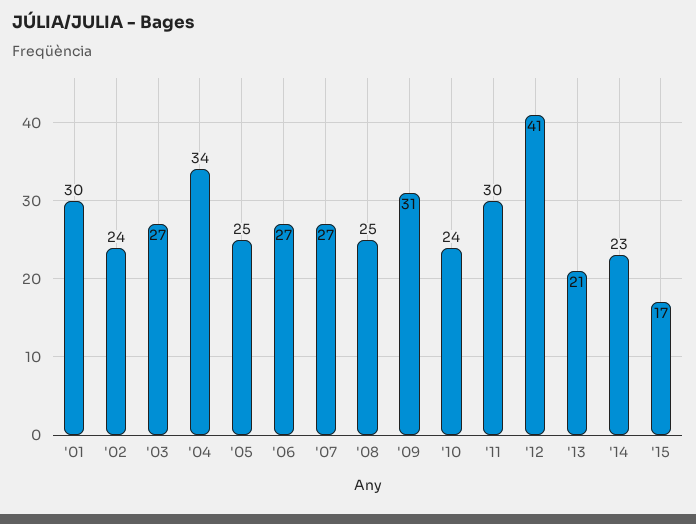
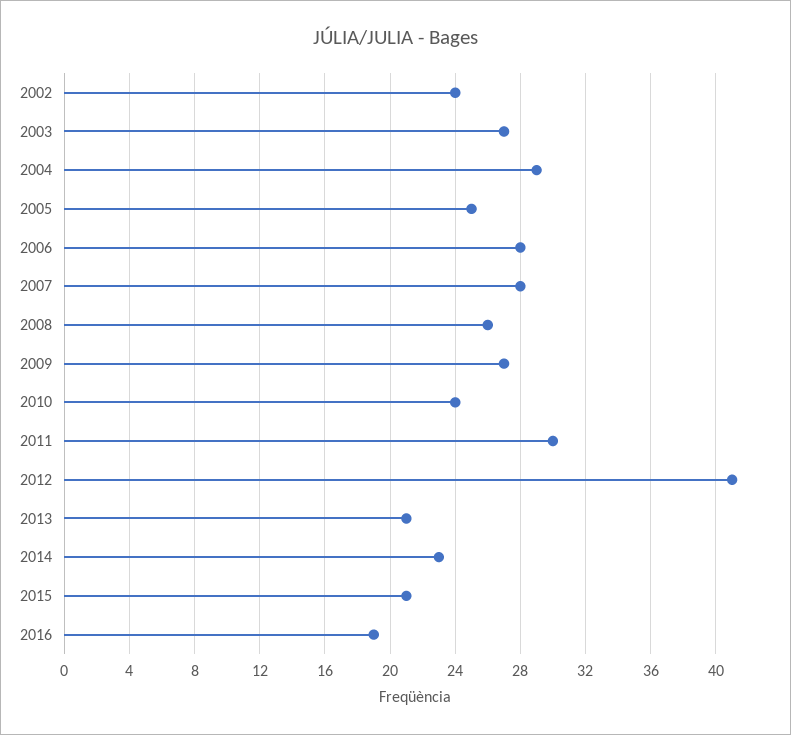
'01: 30 -> none
'04: 34 -> 29
'06: 27 -> 28
'07: 27 -> 28
'08: 25 -> 26
'09: 31 -> 27
'15: 17 -> 21
2016: none -> 19

